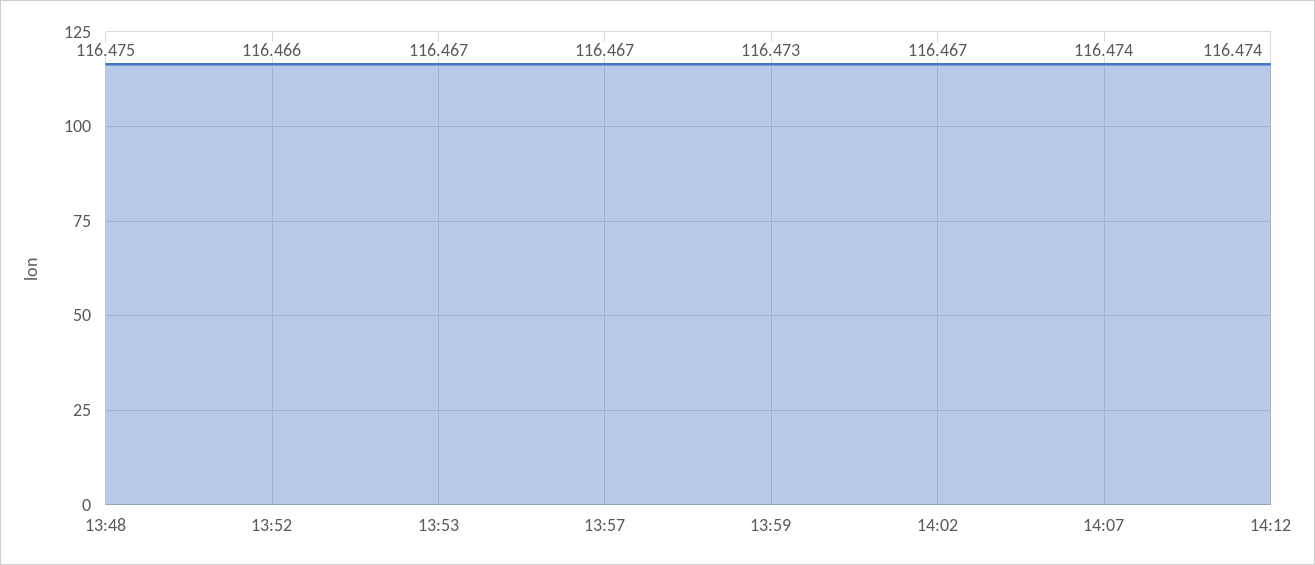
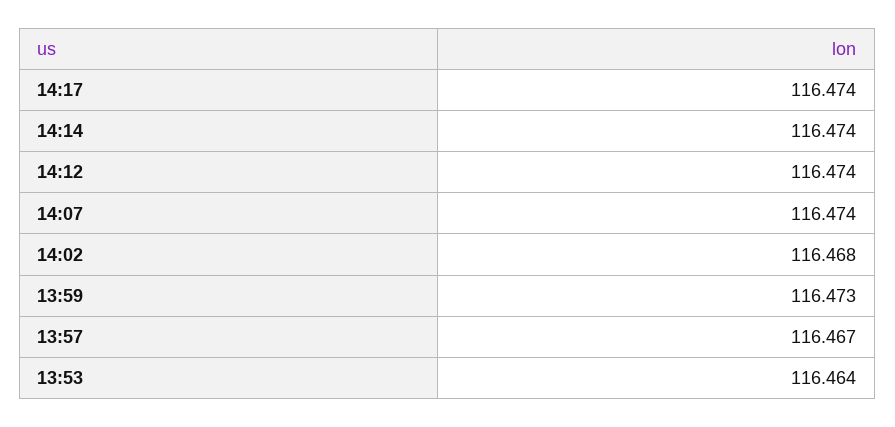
13:48: 116.475 -> none
13:52: 116.466 -> none
13:53: 116.467 -> 116.464
14:02: 116.467 -> 116.468
14:17: none -> 116.474
14:14: none -> 116.474

